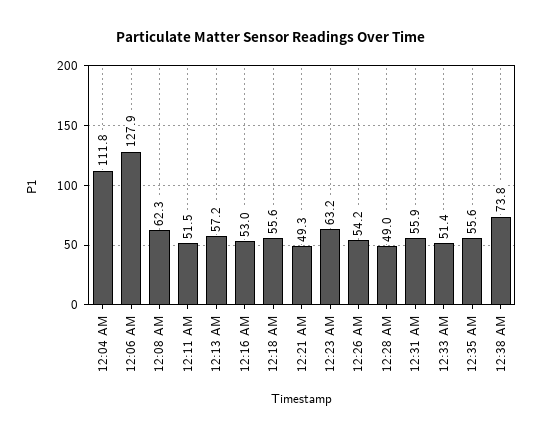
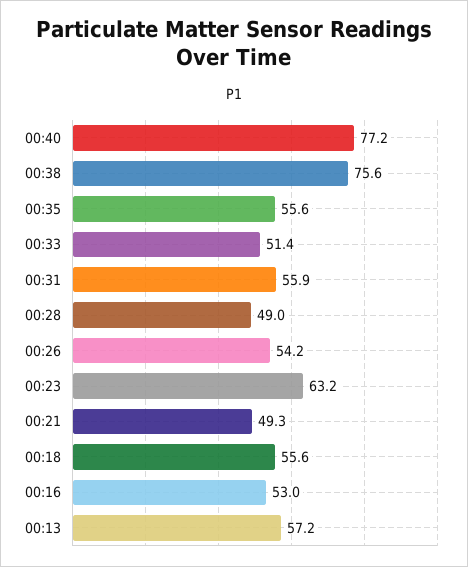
12:04 AM: 111.8 -> none
12:06 AM: 127.9 -> none
12:08 AM: 62.3 -> none
12:11 AM: 51.5 -> none
12:38 AM: 73.8 -> 75.6
00:40: none -> 77.2

